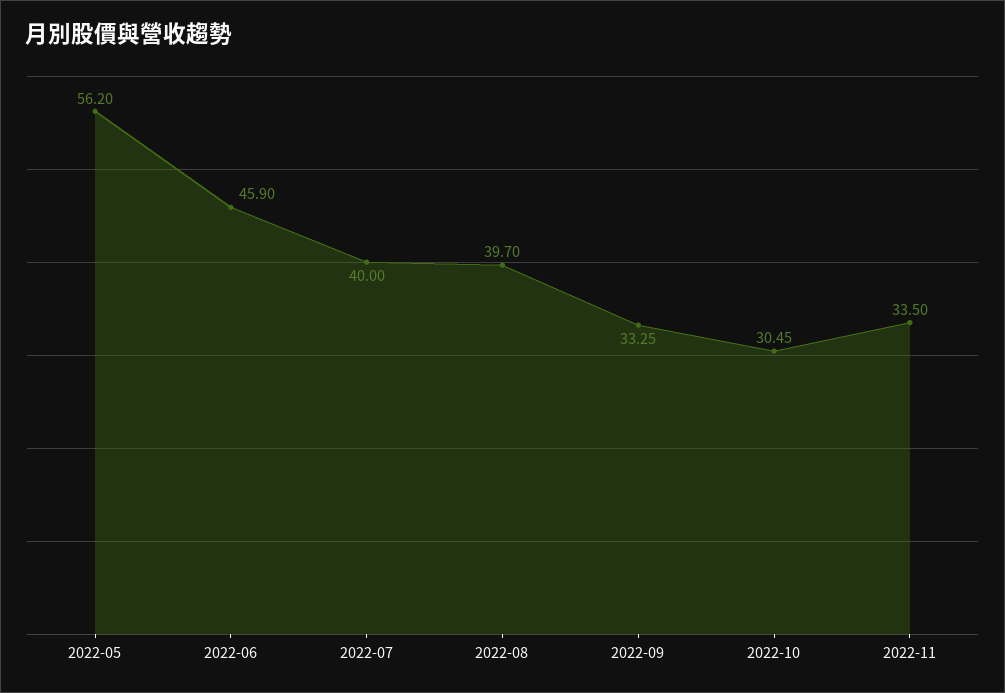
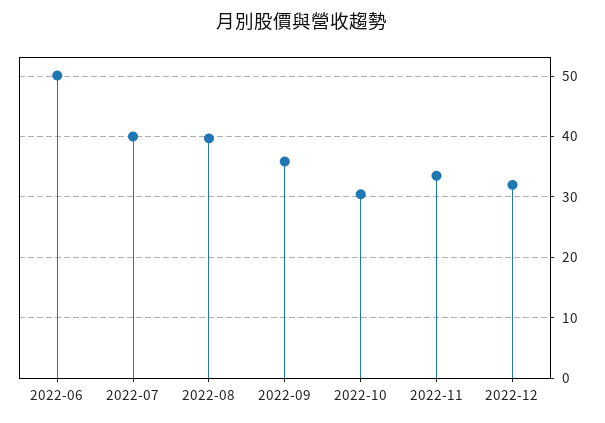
2022-05: 56.2 -> none
2022-06: 45.9 -> 50
2022-09: 33.25 -> 36
2022-12: none -> 32

